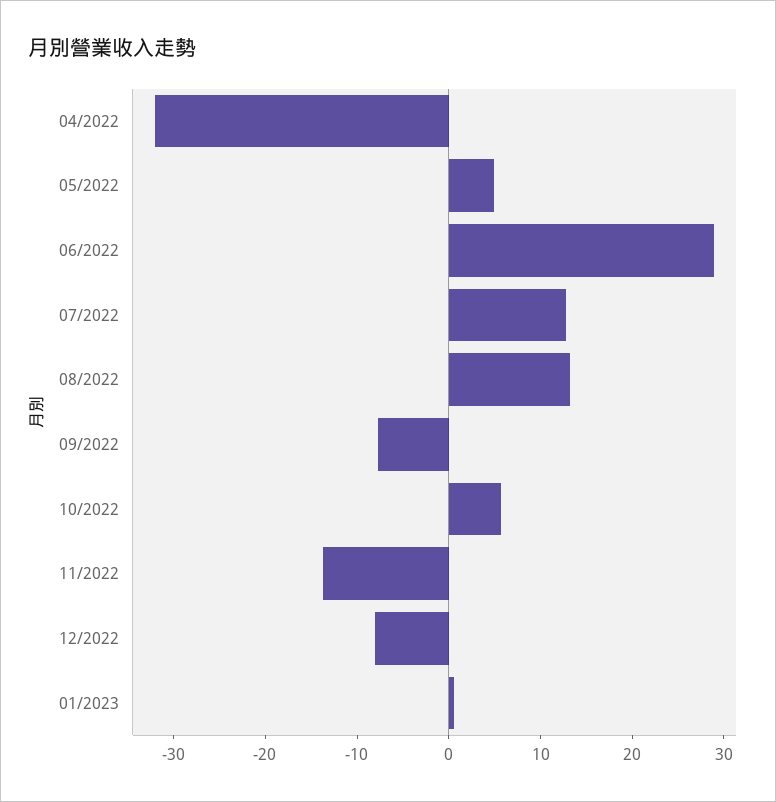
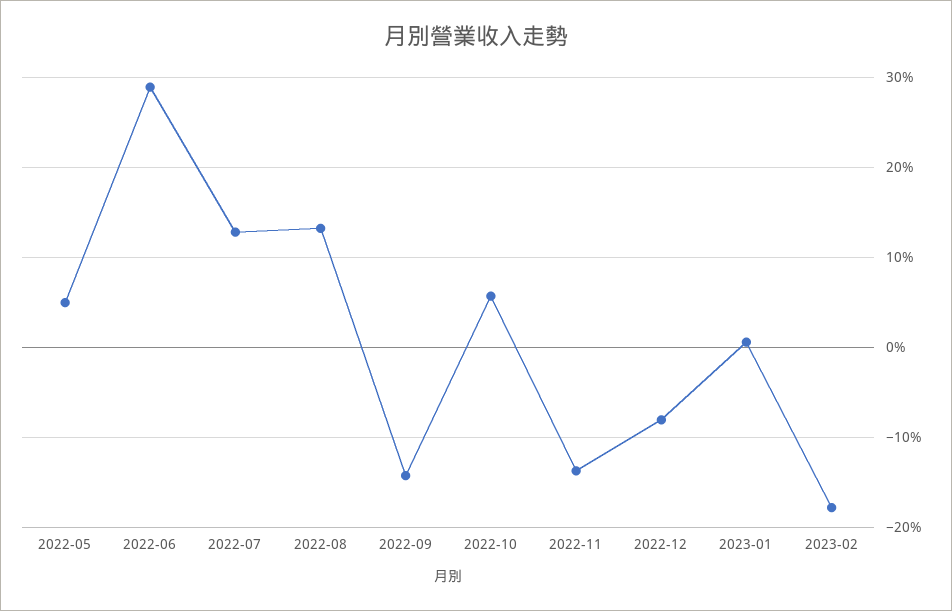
04/2022: -32 -> none
09/2022: -8 -> -14
2023-02: none -> -18

